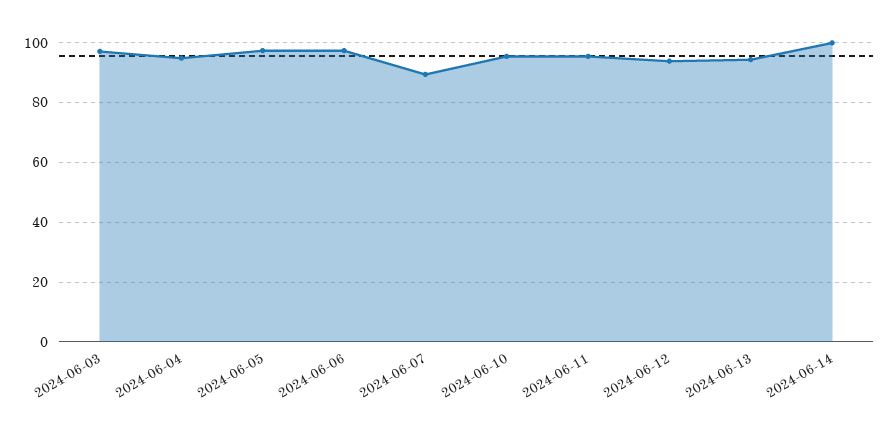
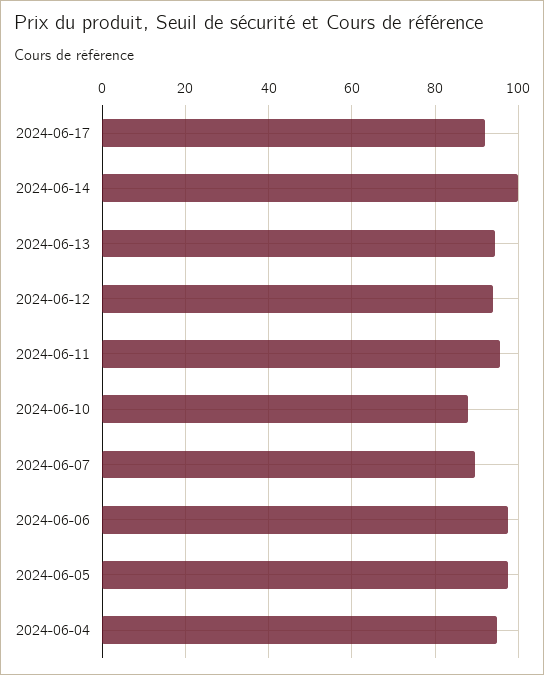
2024-06-03: 97.5 -> none
2024-06-10: 95 -> 88
2024-06-17: none -> 92

